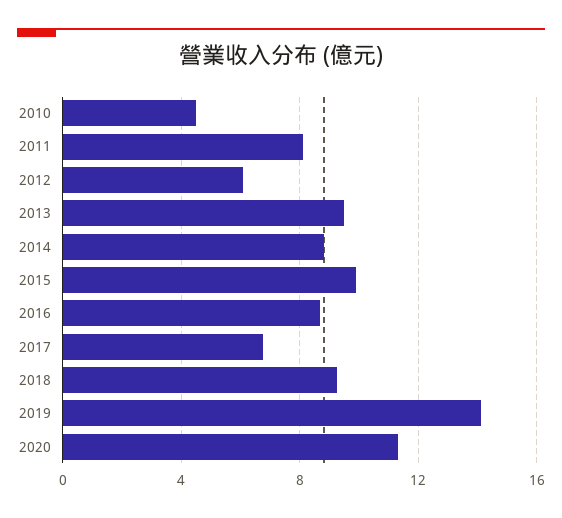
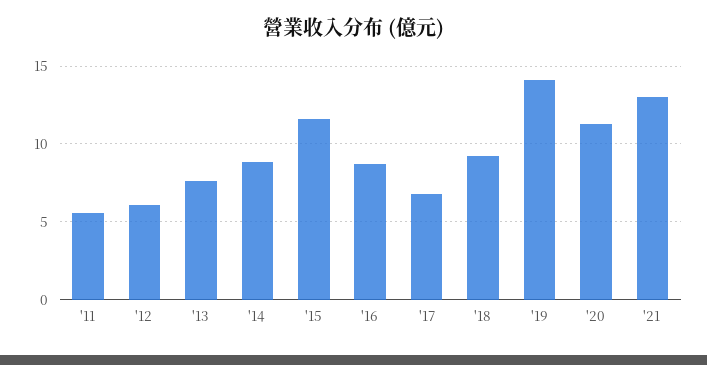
2010: 4.5 -> none
2011: 8 -> 5.5
2013: 9.5 -> 7.5
2015: 10 -> 11.5
'21: none -> 13

